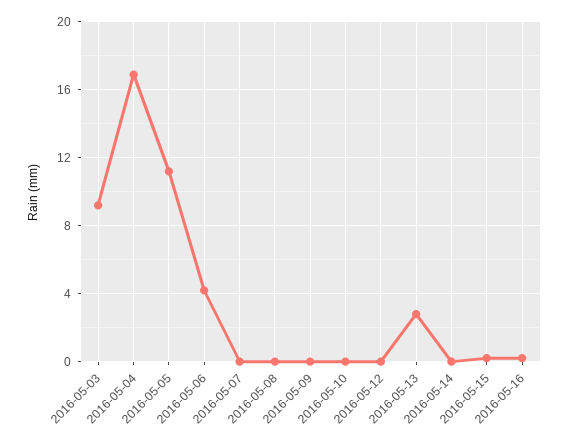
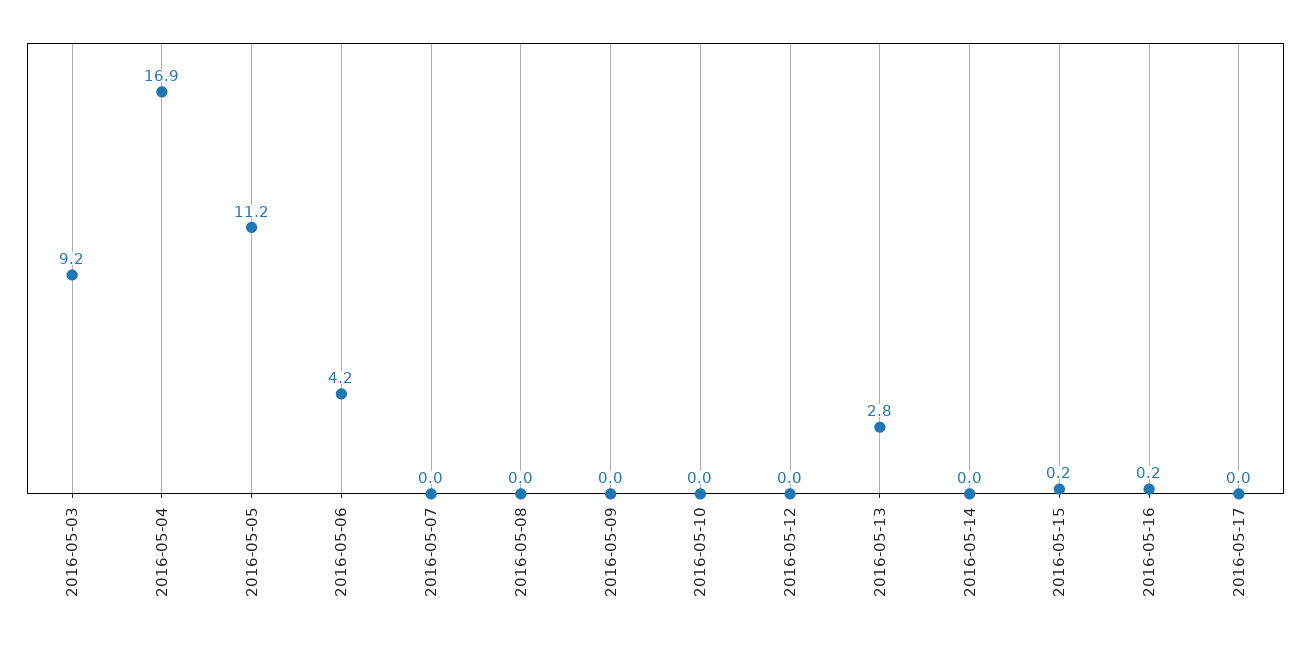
2016-05-17: none -> 0

